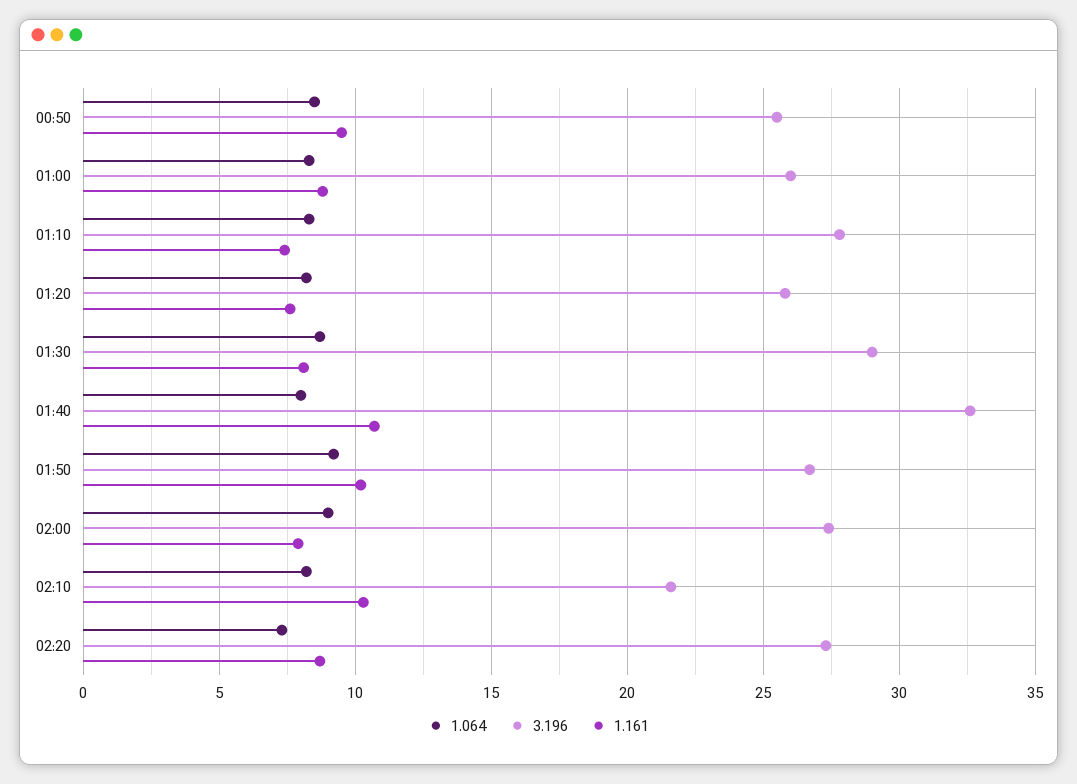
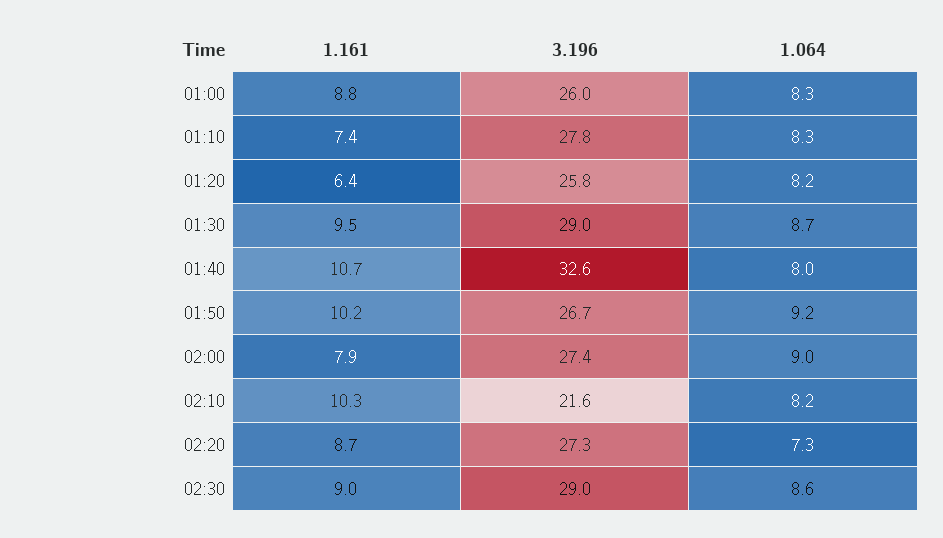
1.064, 00:50: 8.5 -> none
3.196, 00:50: 25.5 -> none
1.161, 00:50: 9.5 -> none
1.161, 01:20: 7.5 -> 6.4
1.161, 01:30: 8 -> 9.5
1.161, 02:30: none -> 9
3.196, 02:30: none -> 29
1.064, 02:30: none -> 8.6

